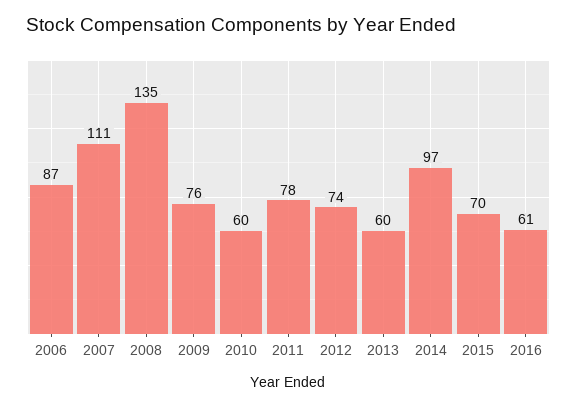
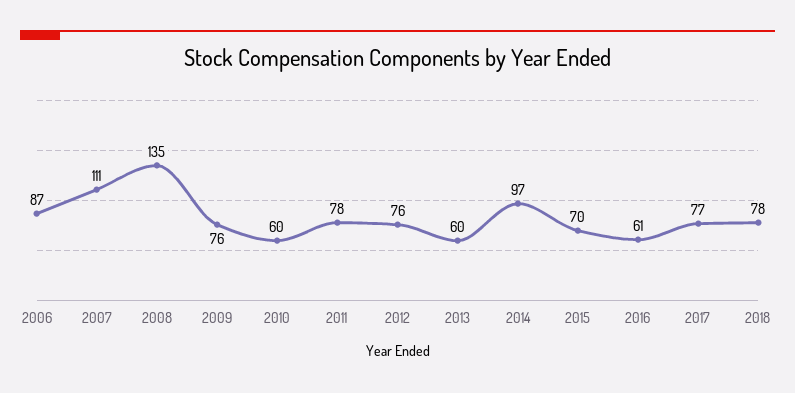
2012: 74 -> 76
2017: none -> 77
2018: none -> 78

